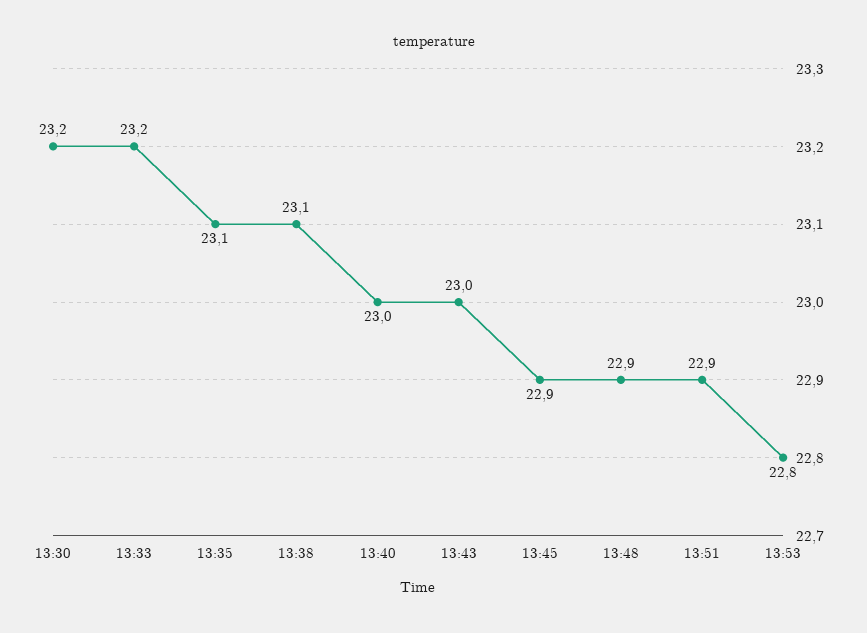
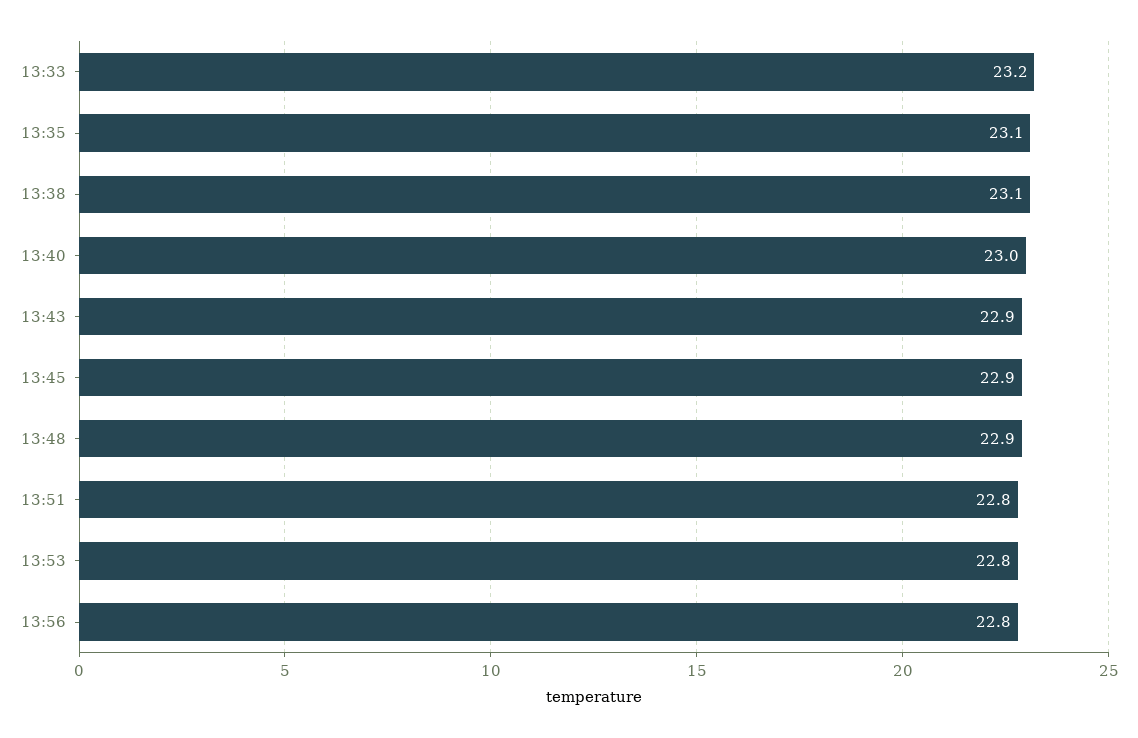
13:30: 23.2 -> none
13:43: 23 -> 22.9
13:51: 22.9 -> 22.8
13:56: none -> 22.8

